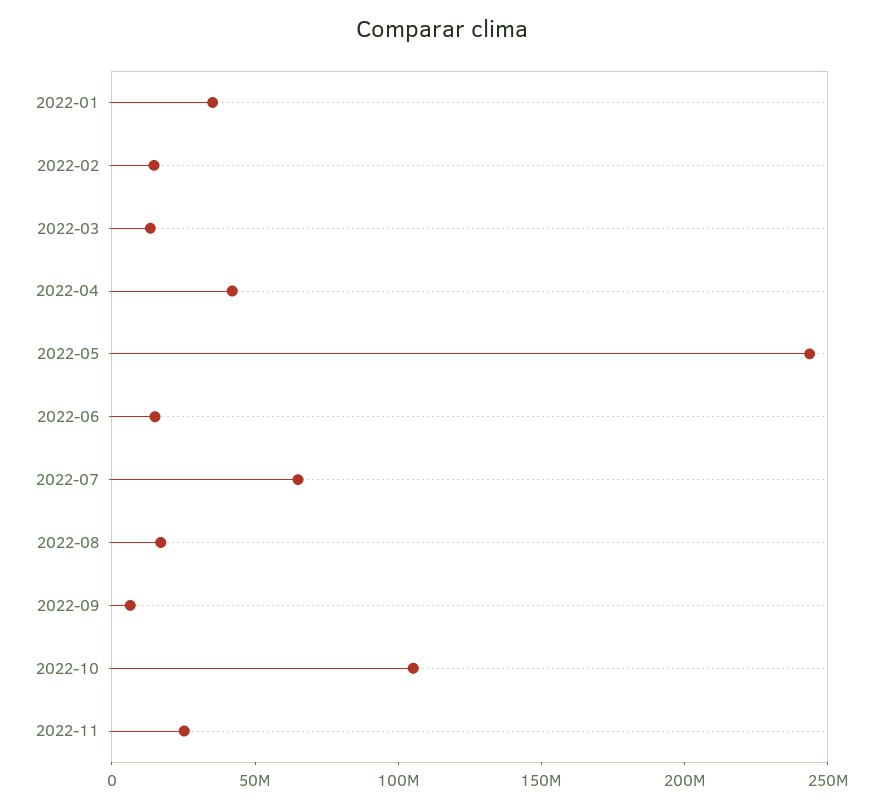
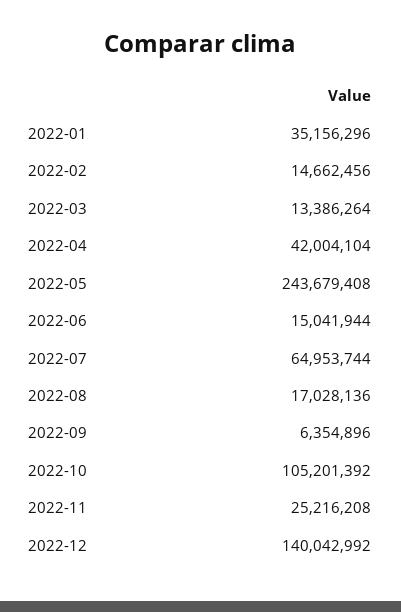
2022-12: none -> 140042992

